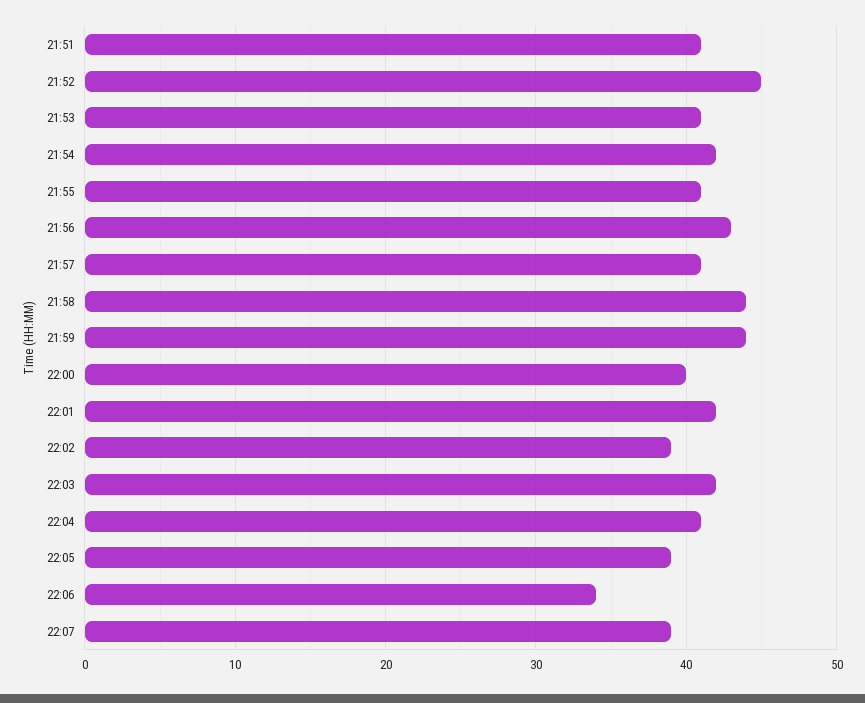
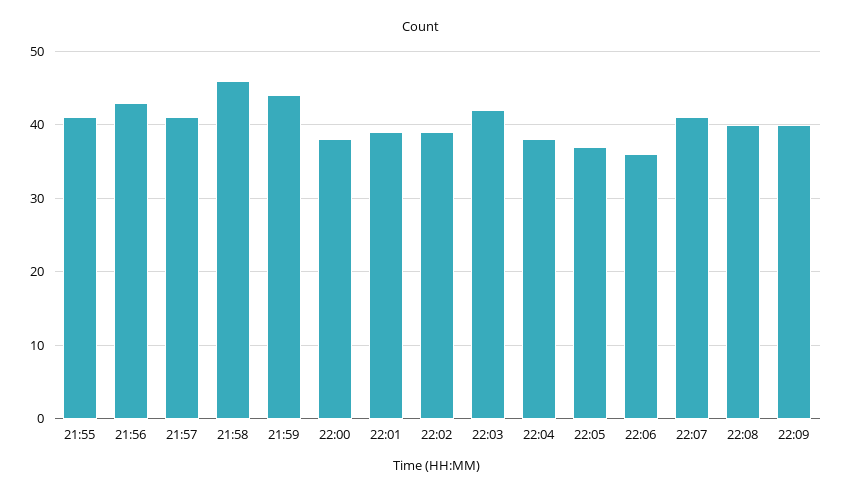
21:51: 41 -> none
21:52: 45 -> none
21:53: 41 -> none
21:54: 42 -> none
21:58: 44 -> 46
22:00: 40 -> 38
22:01: 42 -> 39
22:04: 41 -> 38
22:05: 39 -> 37
22:06: 34 -> 36
22:07: 39 -> 41
22:08: none -> 40
22:09: none -> 40

